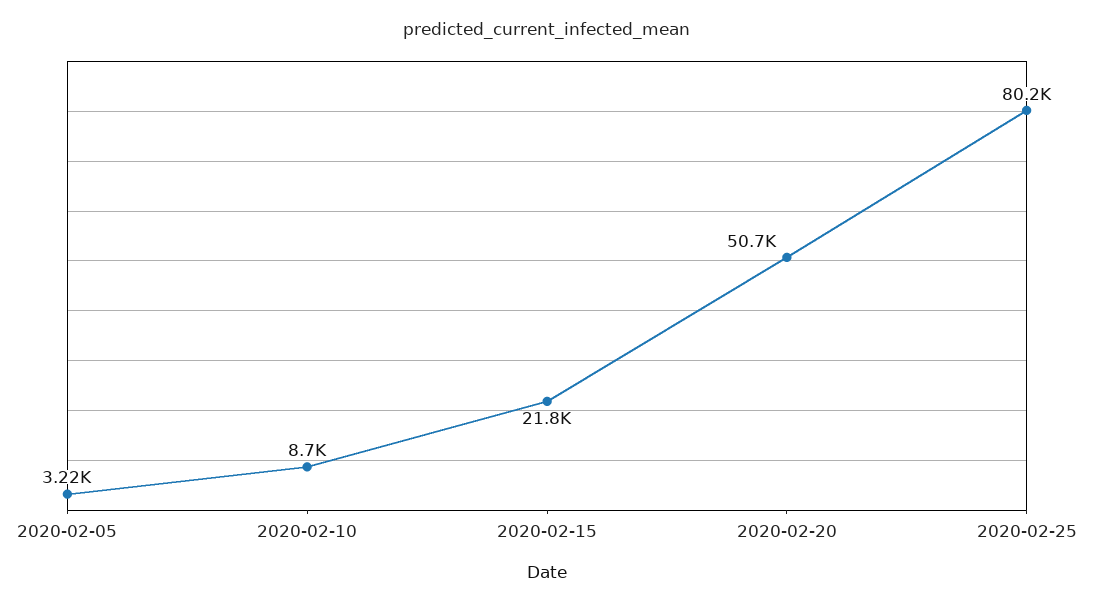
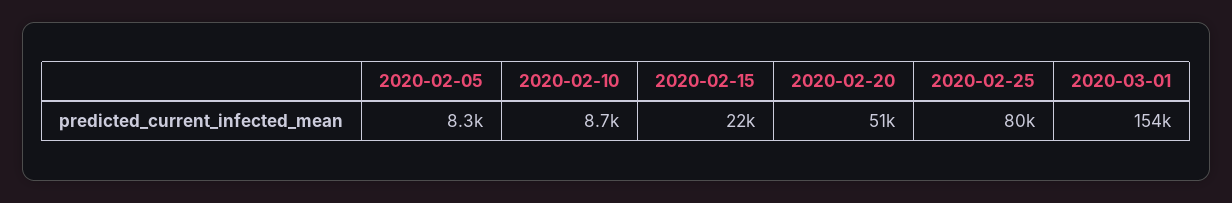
2020-02-05: 3220 -> 8300
2020-03-01: none -> 154000

